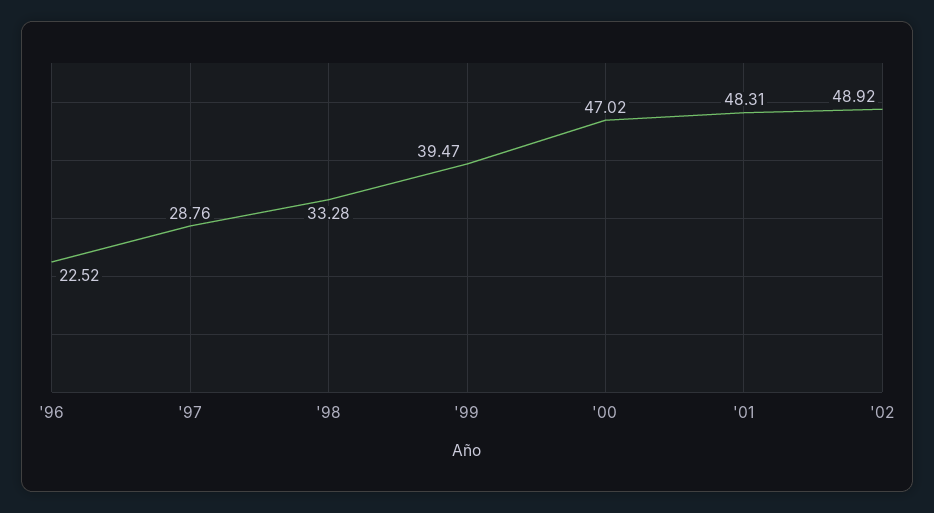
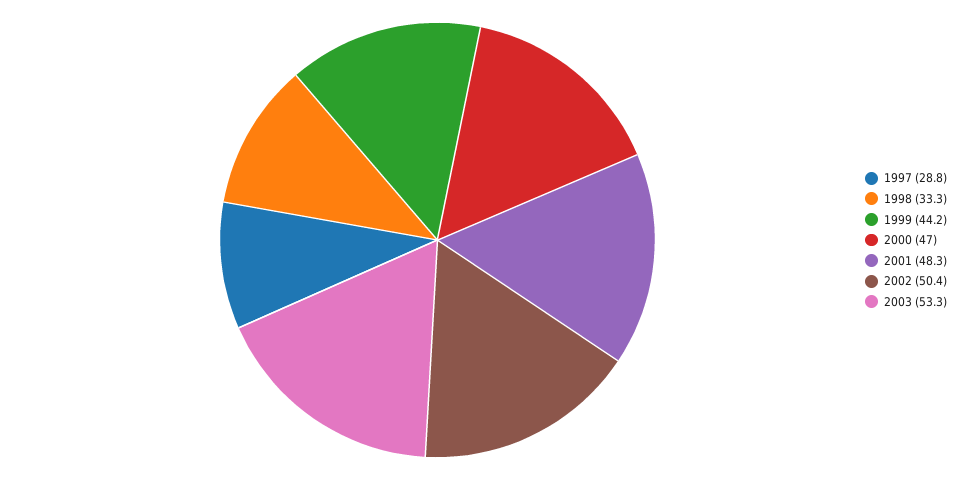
'96: 22.52 -> none
'99: 39.47 -> 44.2
'02: 48.92 -> 50.4
2003: none -> 53.3

